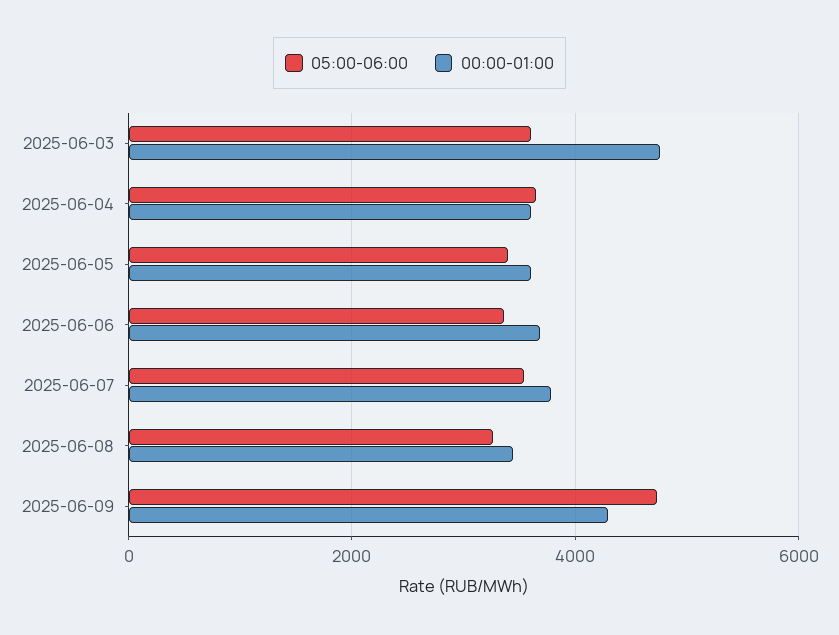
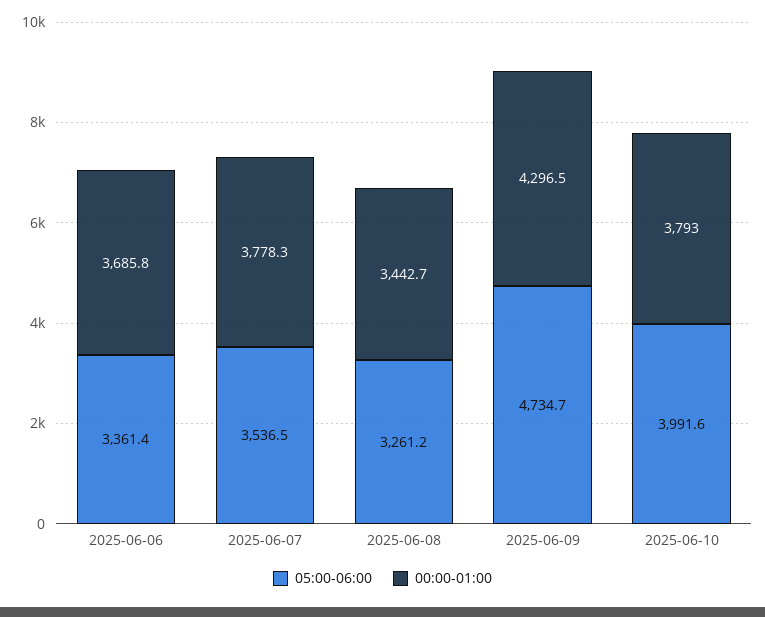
05:00-06:00, 2025-06-03: 3600 -> none
00:00-01:00, 2025-06-03: 4800 -> none
05:00-06:00, 2025-06-04: 3600 -> none
00:00-01:00, 2025-06-04: 3600 -> none
05:00-06:00, 2025-06-05: 3400 -> none
00:00-01:00, 2025-06-05: 3600 -> none
05:00-06:00, 2025-06-10: none -> 3991.6
00:00-01:00, 2025-06-10: none -> 3793

